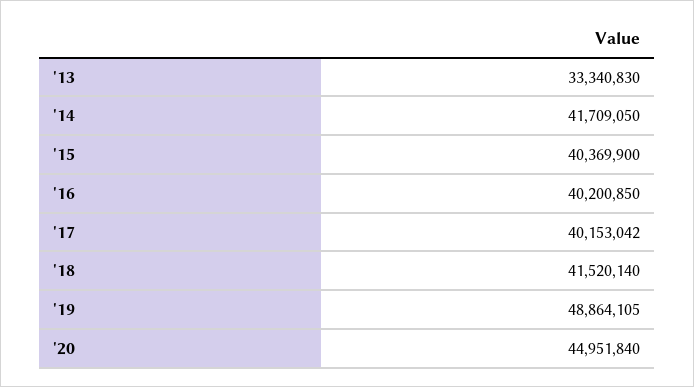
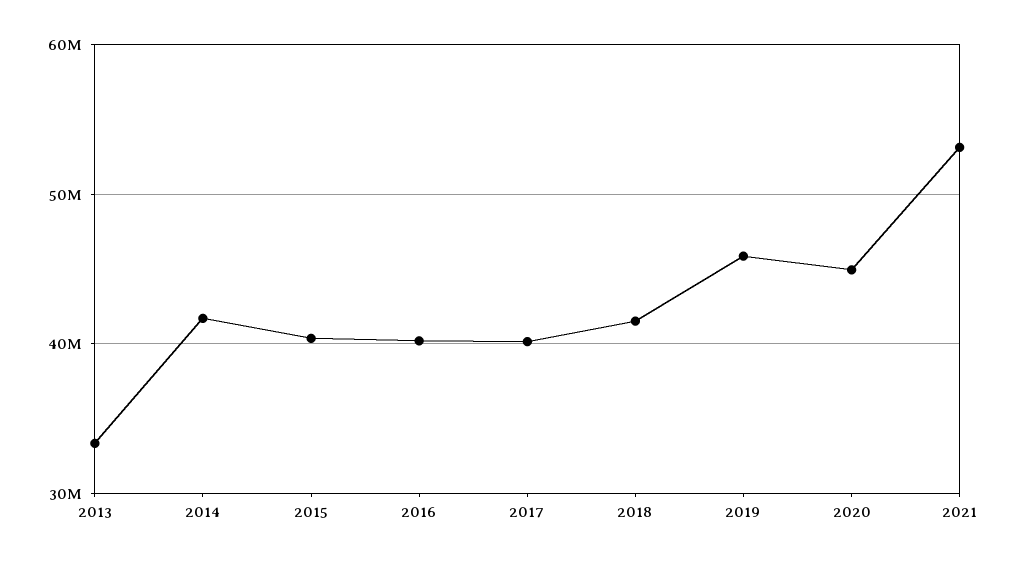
'19: 48864105 -> 46000000
2021: none -> 53000000

